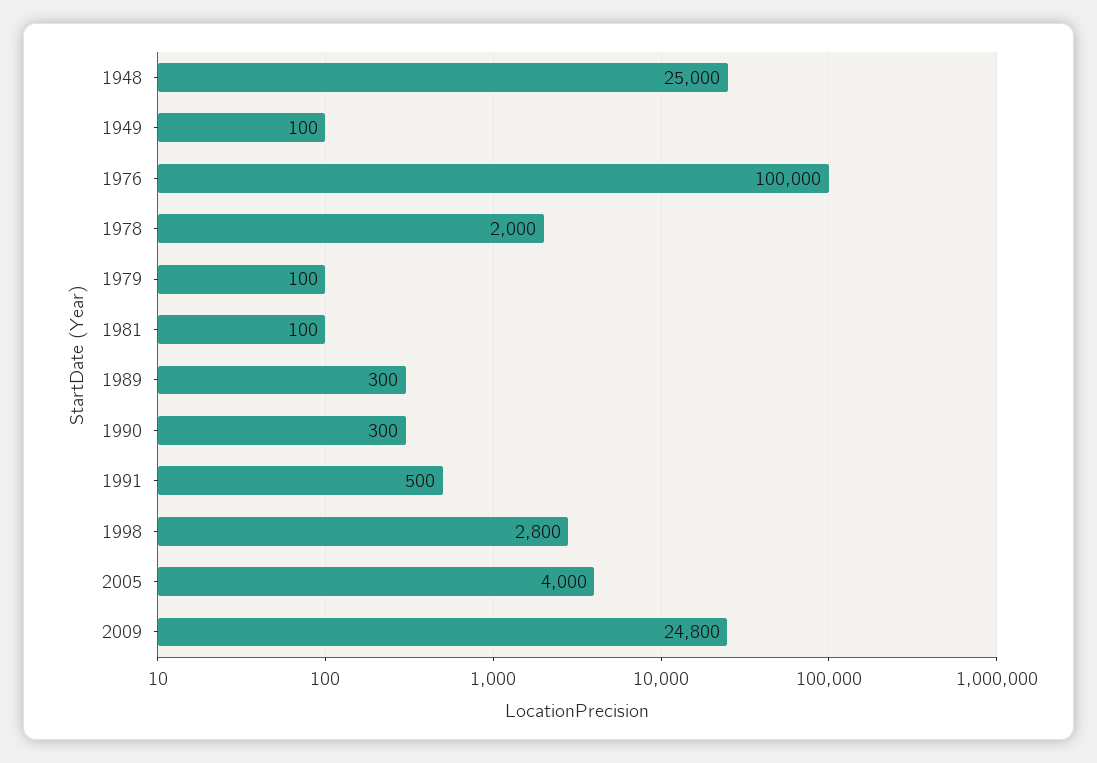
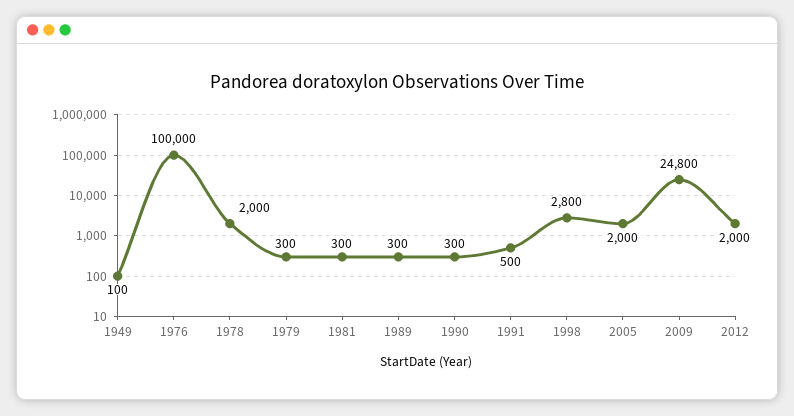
1948: 25000 -> none
1979: 100 -> 300
1981: 100 -> 300
2005: 4000 -> 2000
2012: none -> 2000

